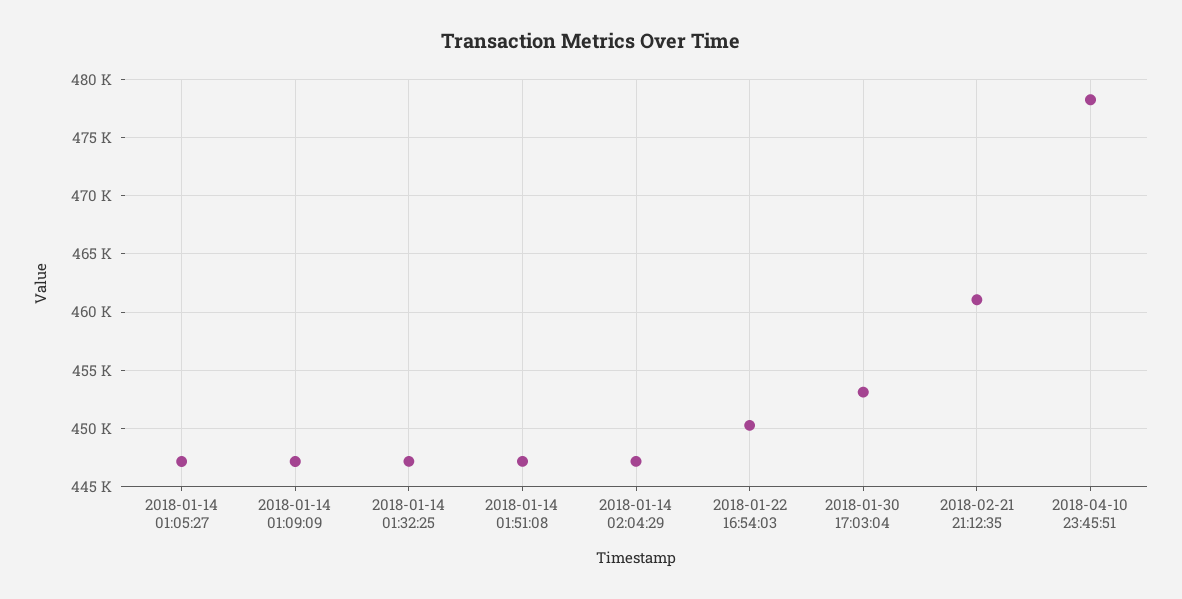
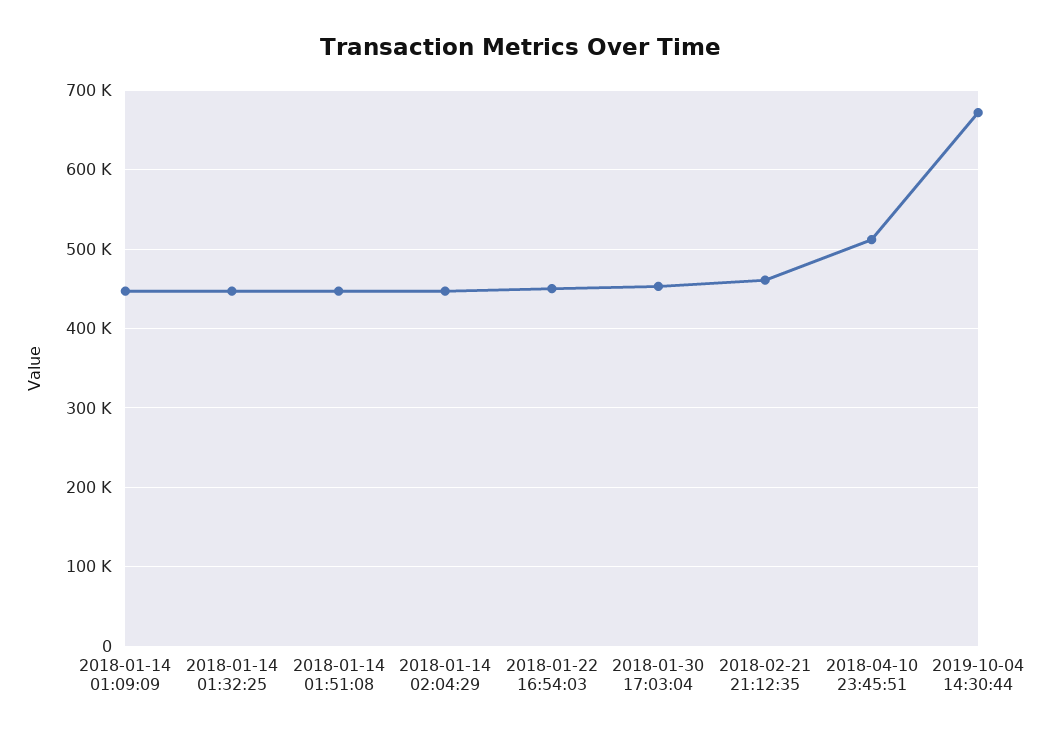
2018-01-14 01:05:27: 447000 -> none
2018-04-10 23:45:51: 478000 -> 510000
2019-10-04 14:30:44: none -> 670000

